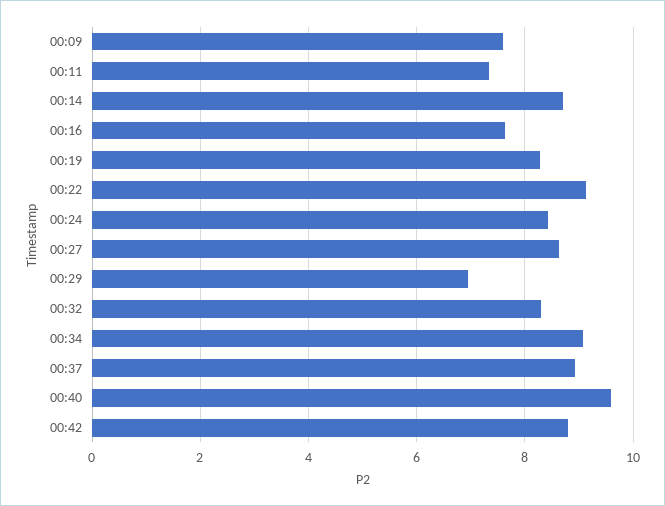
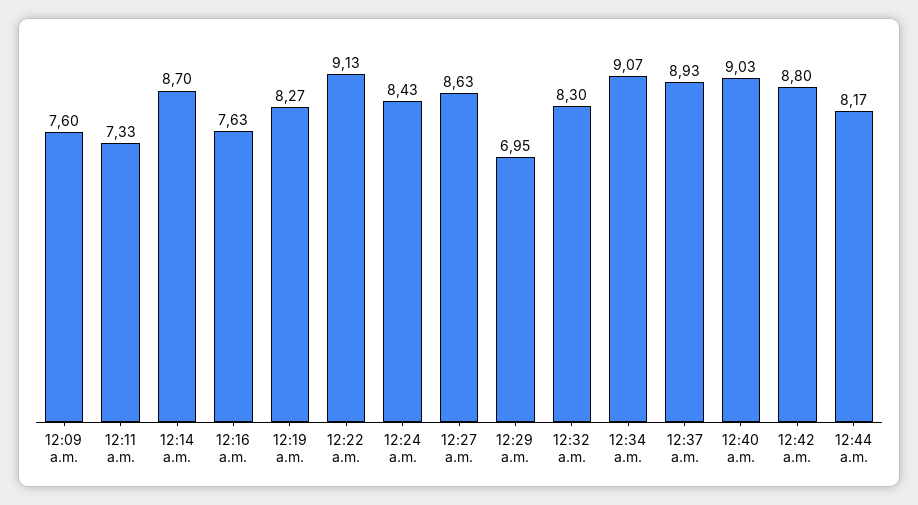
00:40: 9.6 -> 9.03
12:44 a.m.: none -> 8.17

